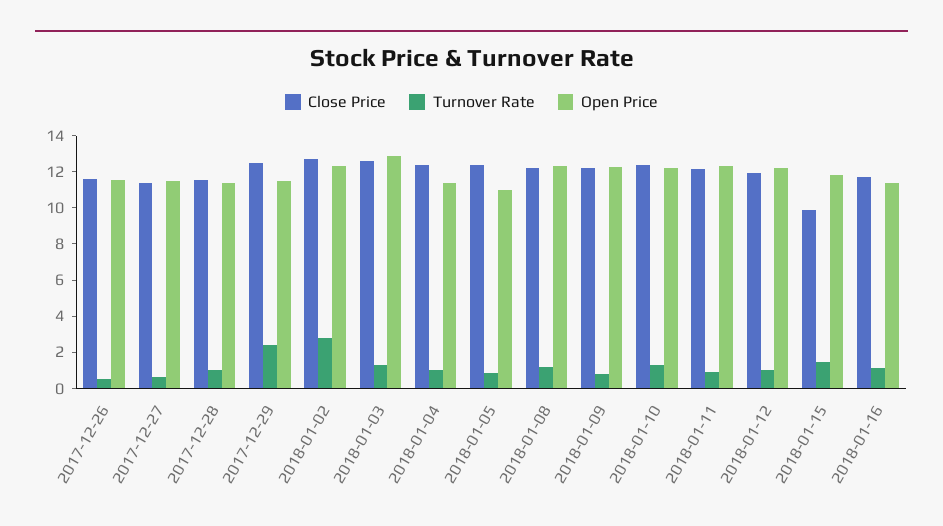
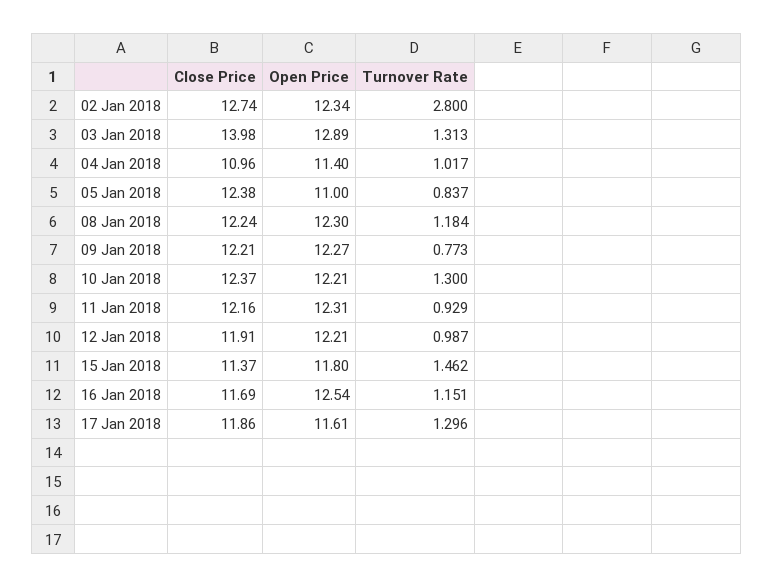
Close Price, 2017-12-26: 11.5 -> none
Turnover Rate, 2017-12-26: 0.5 -> none
Open Price, 2017-12-26: 11.5 -> none
Close Price, 2017-12-27: 11.5 -> none
Turnover Rate, 2017-12-27: 0.5 -> none
Open Price, 2017-12-27: 11.5 -> none
Close Price, 2017-12-28: 11.5 -> none
Turnover Rate, 2017-12-28: 1 -> none
Open Price, 2017-12-28: 11.5 -> none
Close Price, 2017-12-29: 12.5 -> none
Turnover Rate, 2017-12-29: 2.5 -> none
Open Price, 2017-12-29: 11.5 -> none
Close Price, 2018-01-03: 12.5 -> 13.98
Close Price, 2018-01-04: 12.5 -> 10.96
Close Price, 2018-01-15: 10 -> 11.37
Open Price, 2018-01-16: 11.5 -> 12.54
Close Price, 17 Jan 2018: none -> 11.86
Open Price, 17 Jan 2018: none -> 11.61
Turnover Rate, 17 Jan 2018: none -> 1.296

